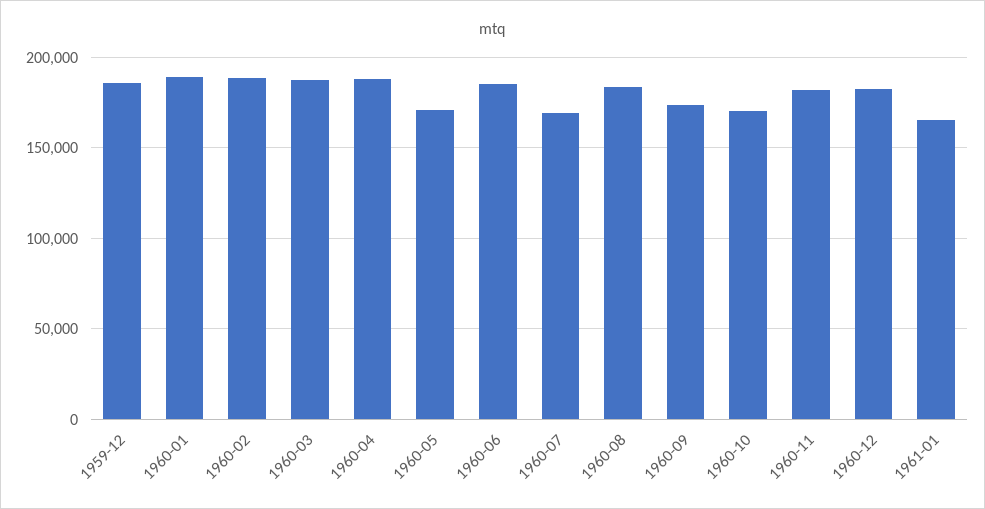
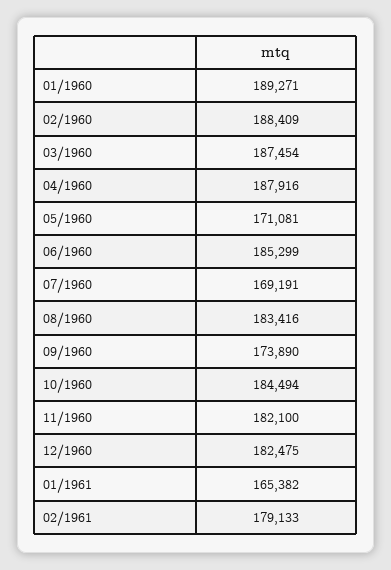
1959-12: 185000 -> none
1960-10: 170000 -> 184494
02/1961: none -> 179133

